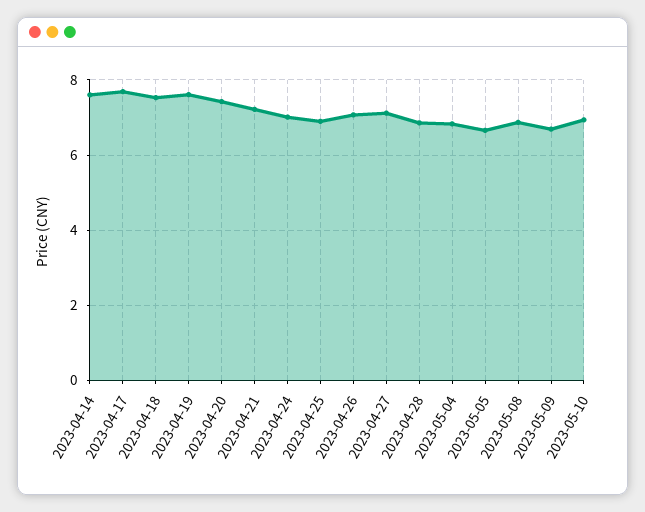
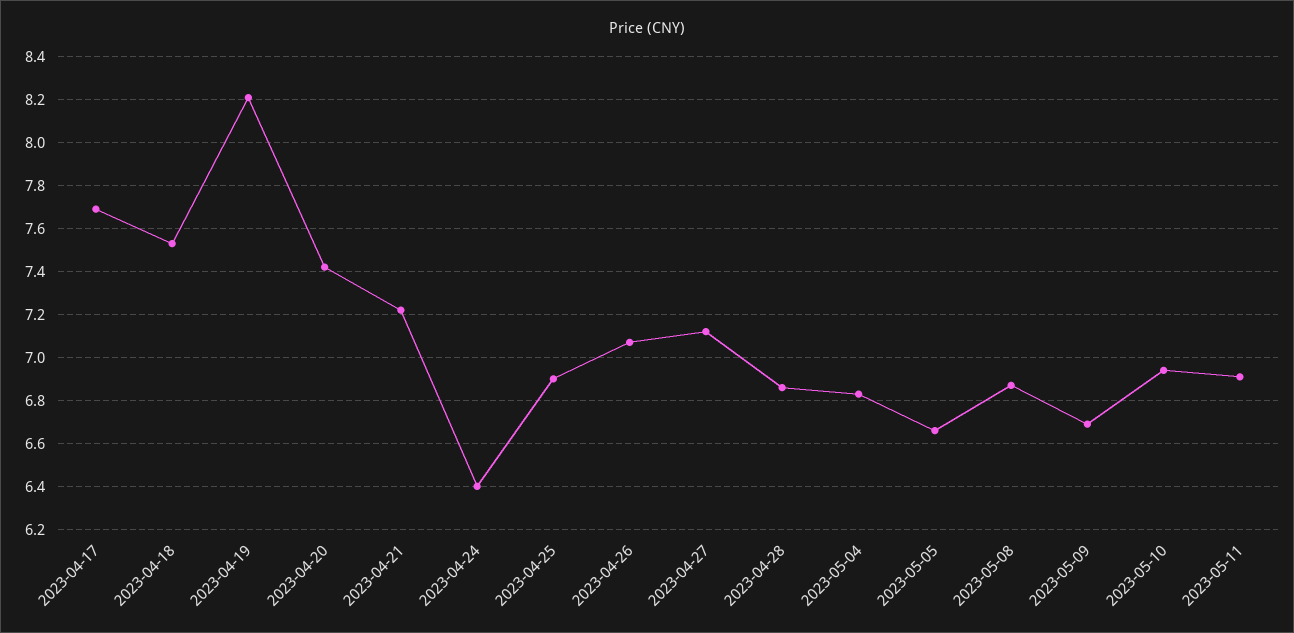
2023-04-14: 7.6 -> none
2023-04-19: 7.6 -> 8.2
2023-04-24: 7 -> 6.4
2023-05-11: none -> 6.9

